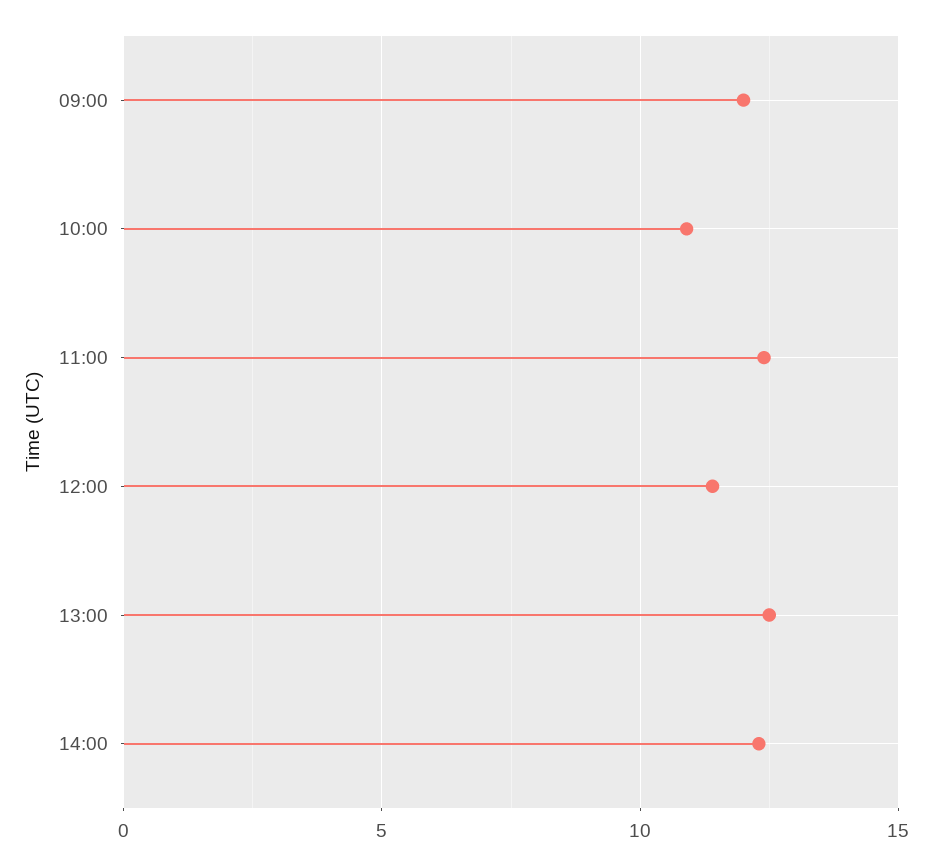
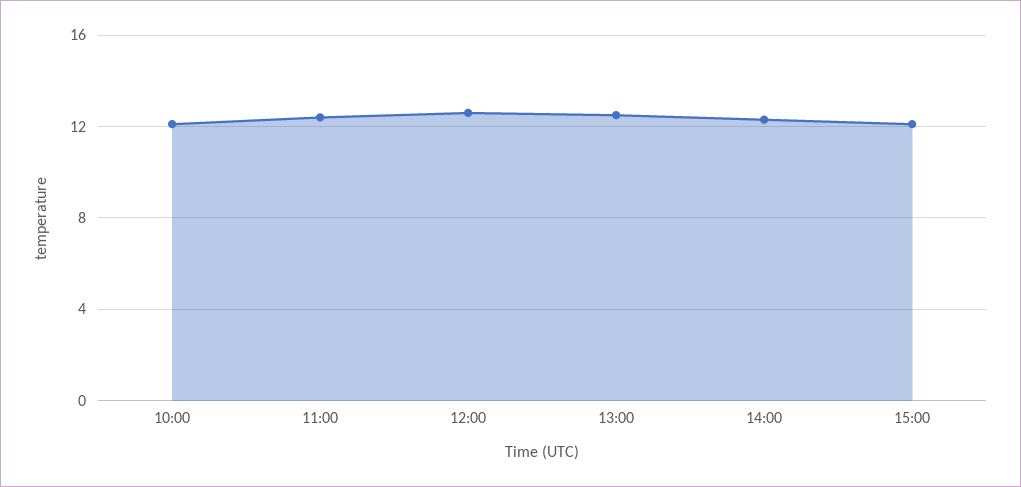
09:00: 12 -> none
10:00: 11 -> 12
12:00: 11.5 -> 12.5
15:00: none -> 12

